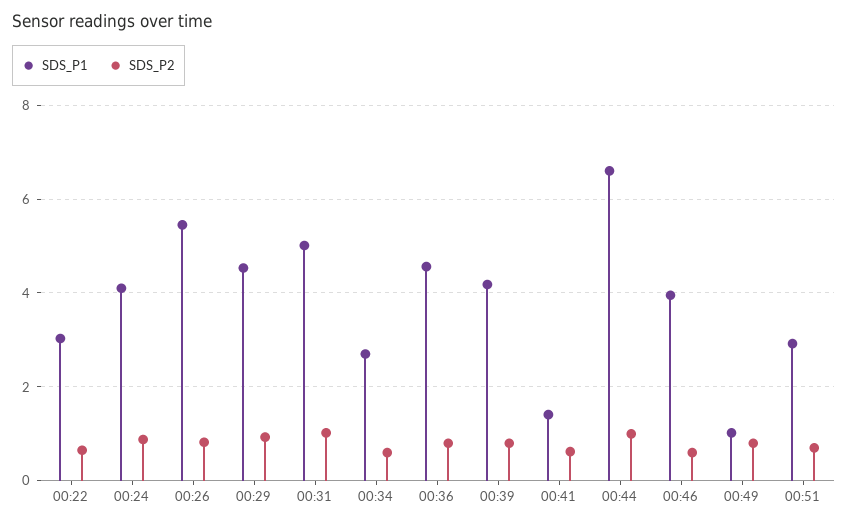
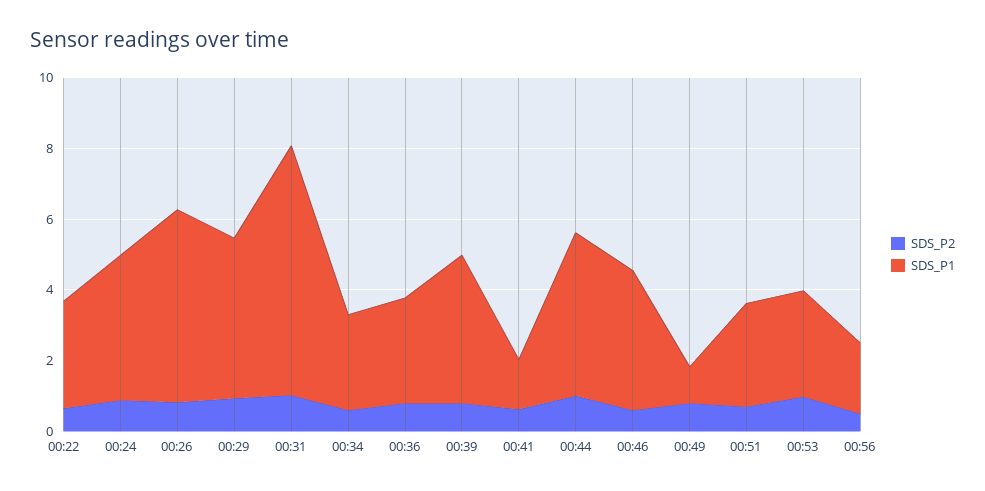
SDS_P1, 00:31: 5 -> 7
SDS_P1, 00:36: 4.6 -> 3
SDS_P1, 00:44: 6.6 -> 4.5
SDS_P2, 00:53: none -> 1
SDS_P1, 00:53: none -> 3
SDS_P2, 00:56: none -> 0.5
SDS_P1, 00:56: none -> 2

